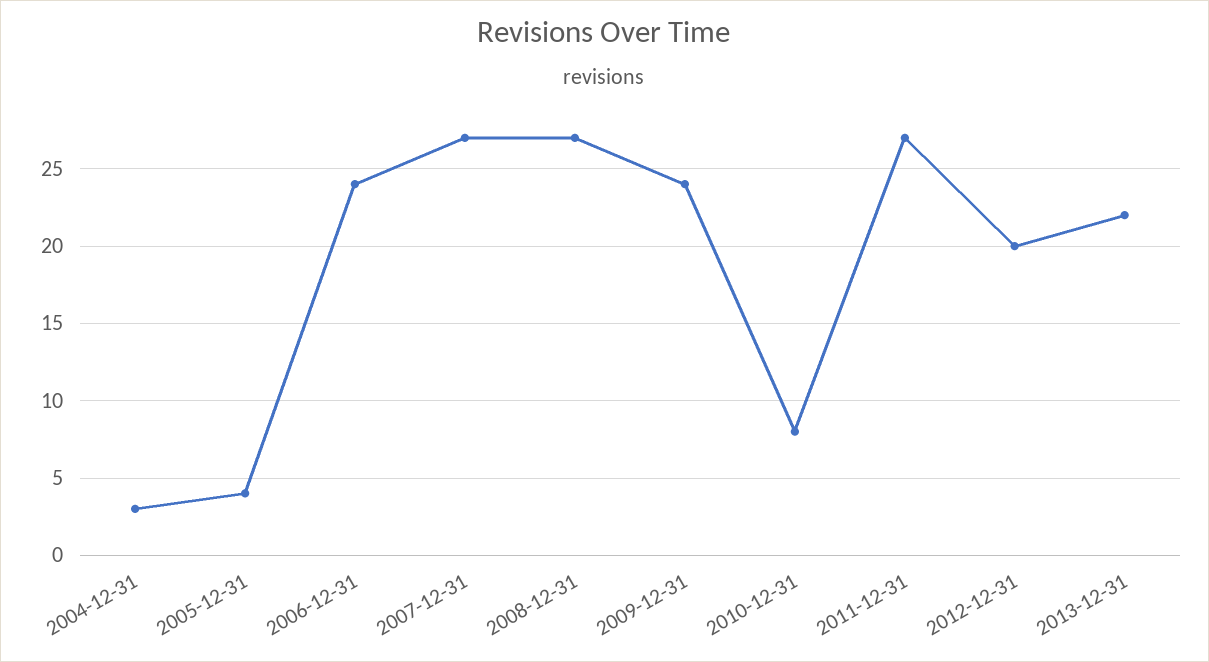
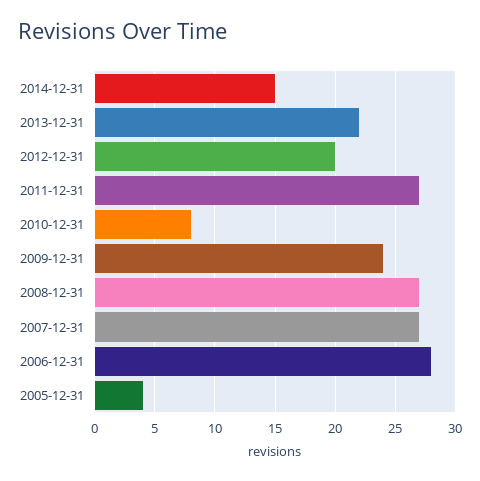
2004-12-31: 3 -> none
2006-12-31: 24 -> 28
2014-12-31: none -> 15

